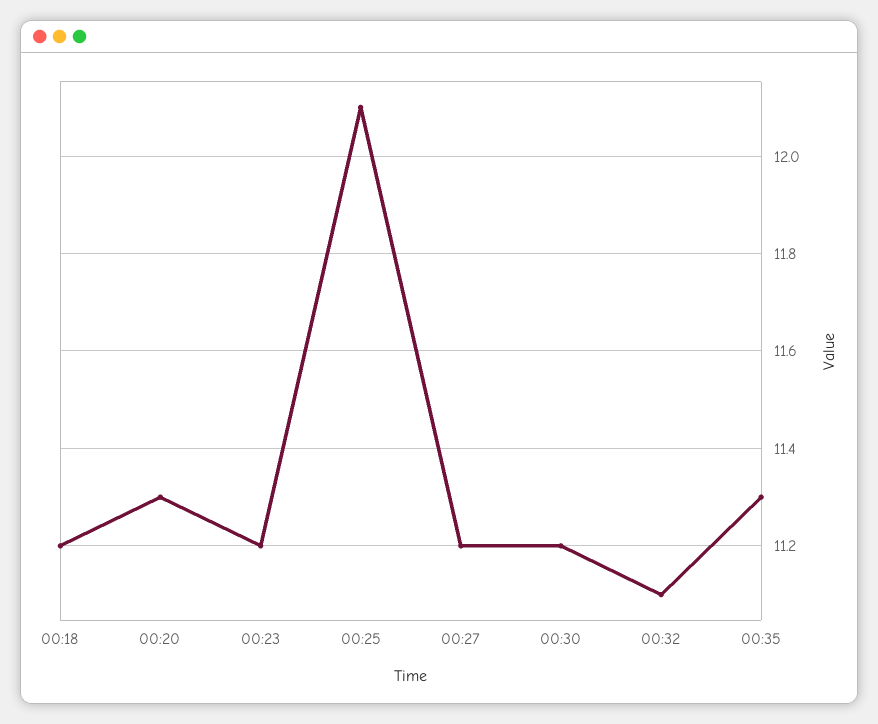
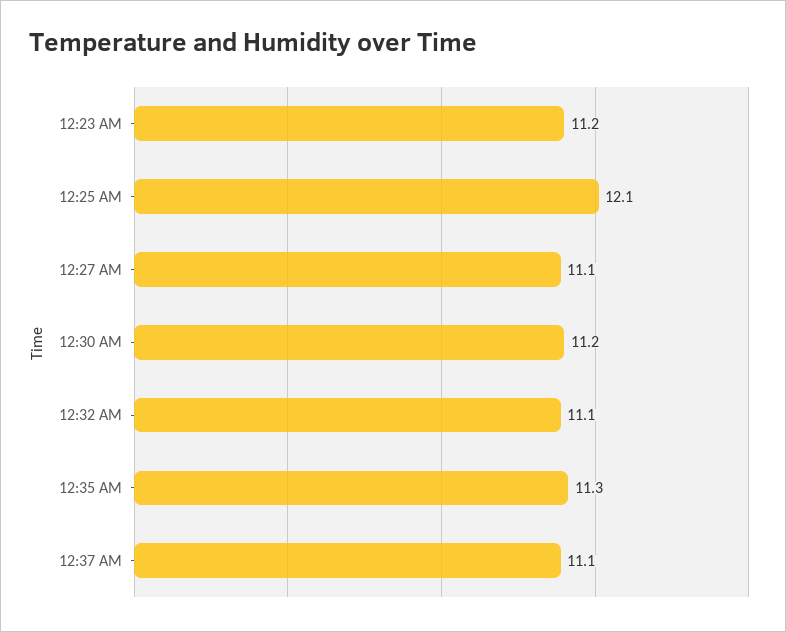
00:18: 11.2 -> none
00:20: 11.3 -> none
00:27: 11.2 -> 11.1
12:37 AM: none -> 11.1

